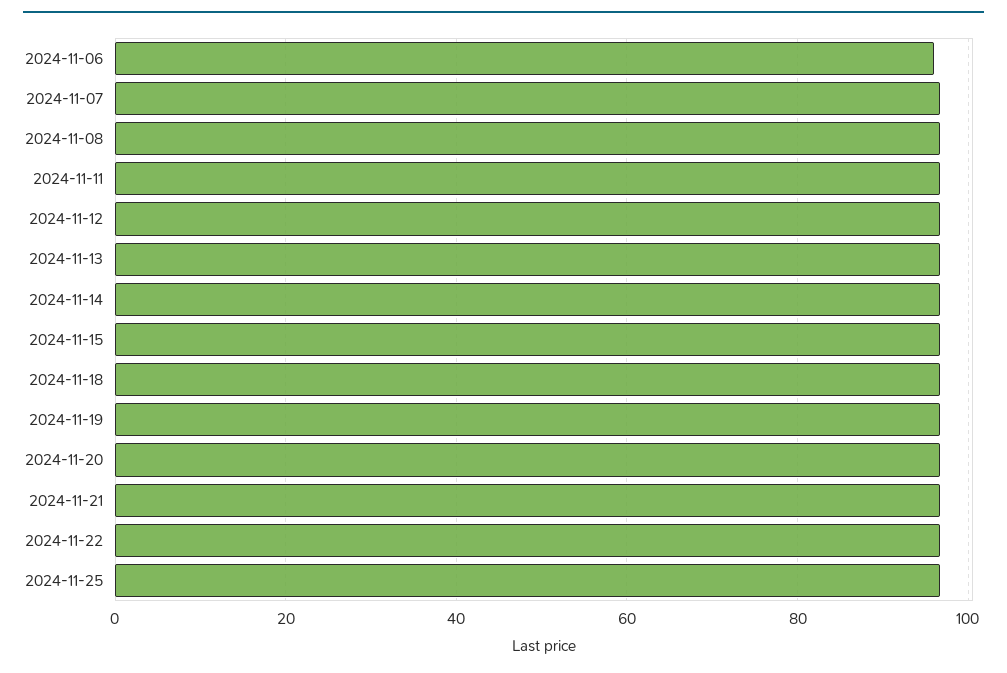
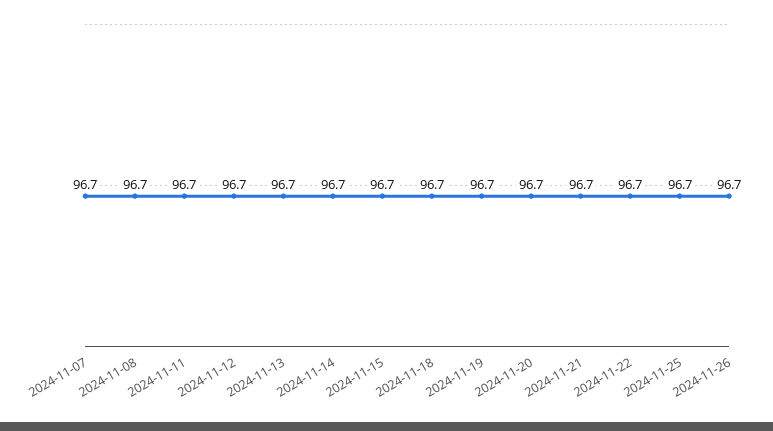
2024-11-06: 96 -> none
2024-11-26: none -> 96.7

